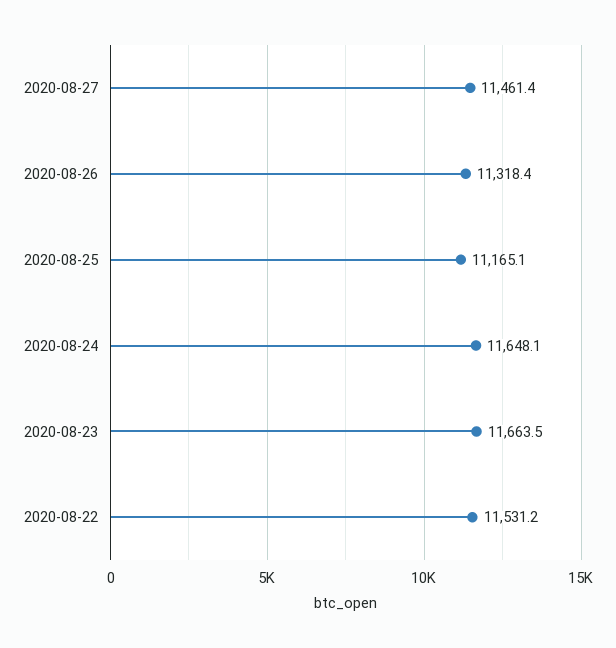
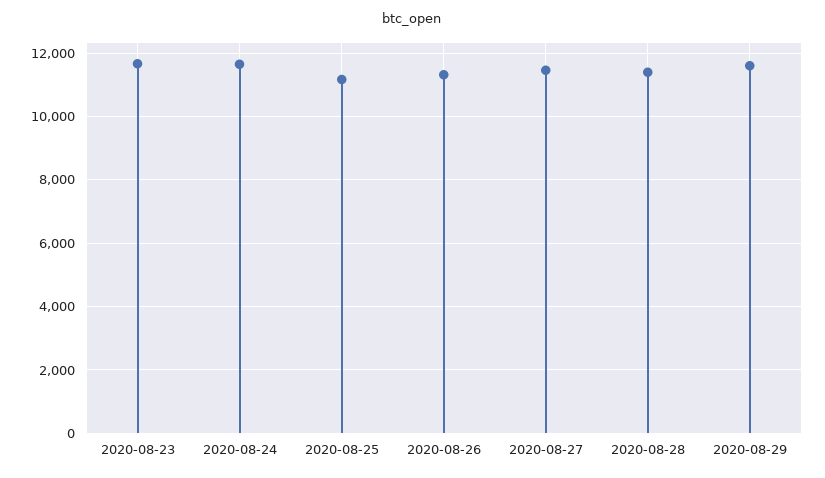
2020-08-22: 11531.2 -> none
2020-08-28: none -> 11400
2020-08-29: none -> 11600

